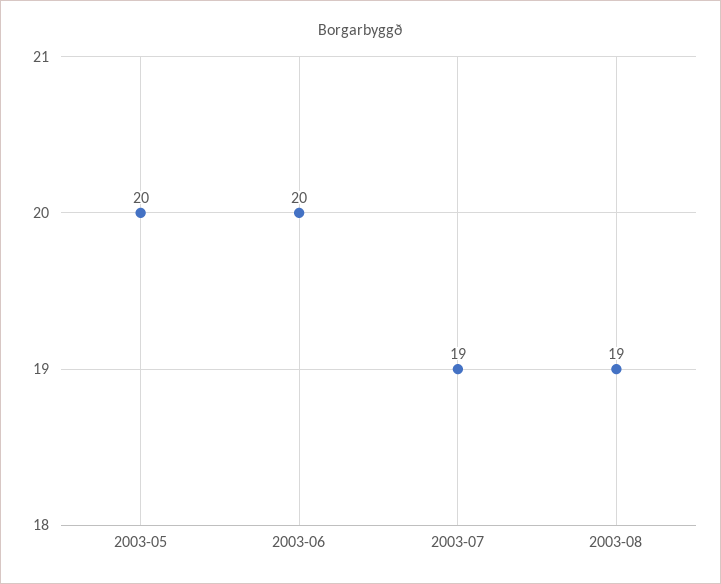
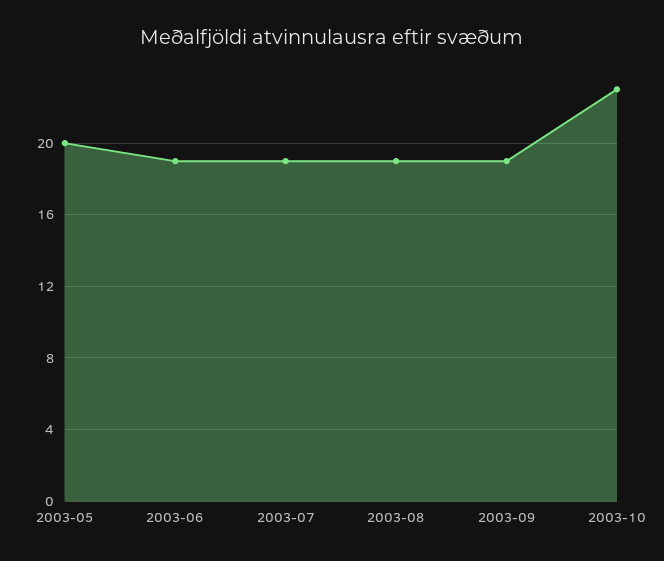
2003-06: 20 -> 19
2003-09: none -> 19
2003-10: none -> 23

